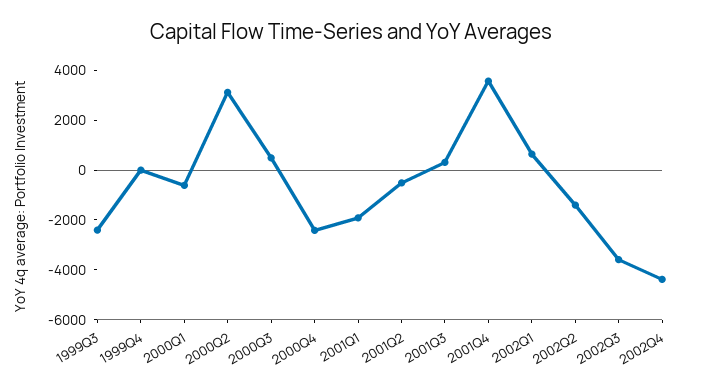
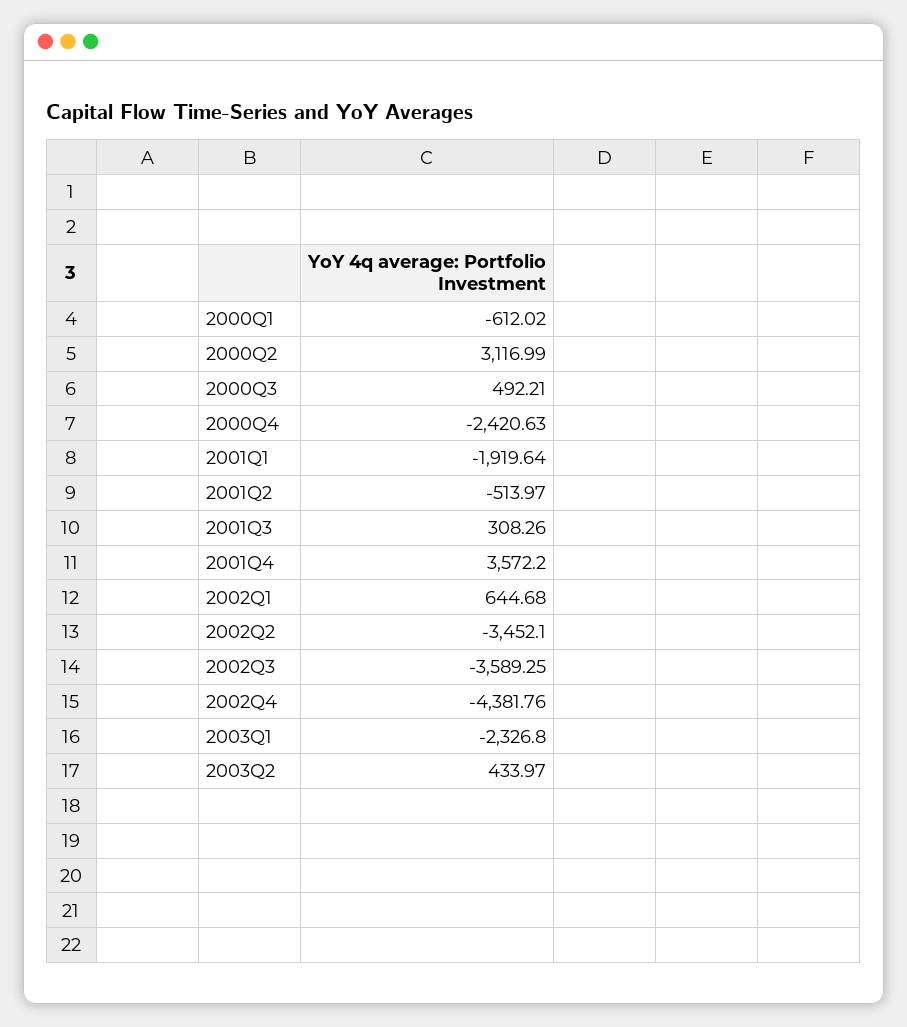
1999Q3: -2500 -> none
1999Q4: 0 -> none
2002Q2: -1500 -> -3452.1
2003Q1: none -> -2326.8
2003Q2: none -> 433.97

